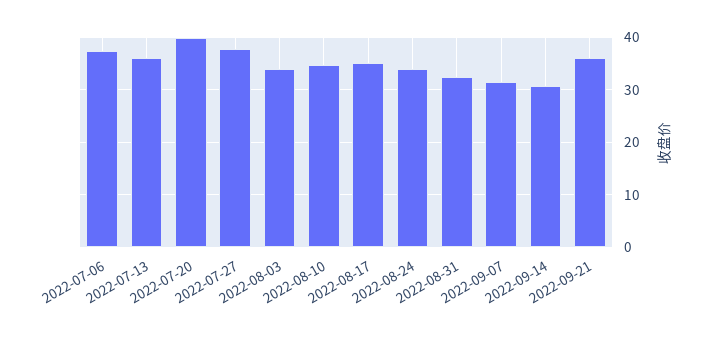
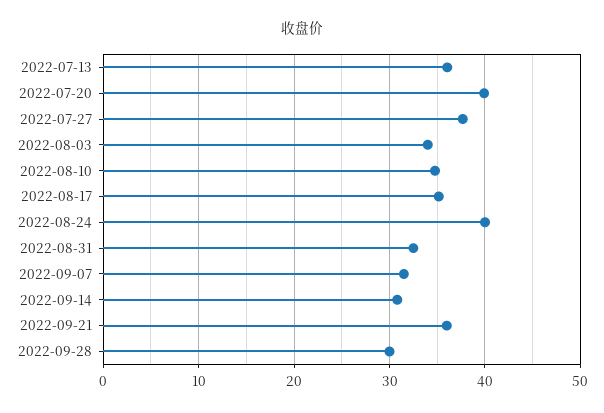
2022-07-06: 38 -> none
2022-08-24: 34 -> 40
2022-09-28: none -> 30

